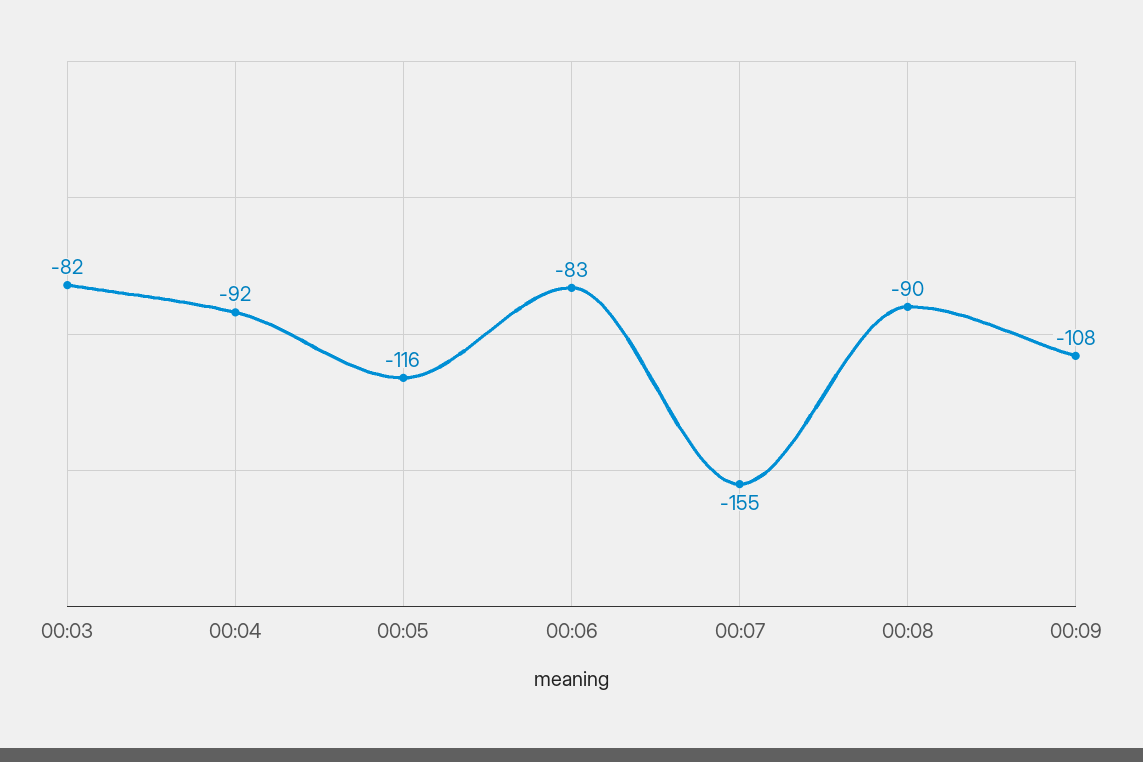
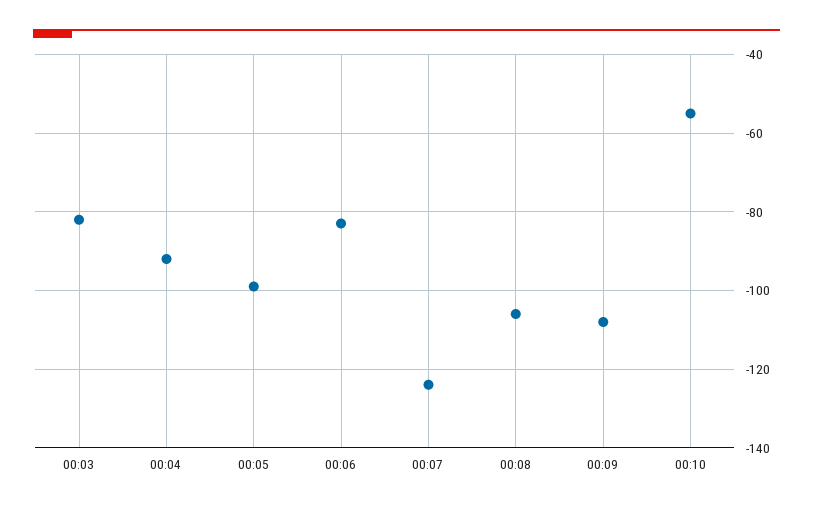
00:05: -116 -> -100
00:07: -155 -> -125
00:08: -90 -> -105
00:10: none -> -55

